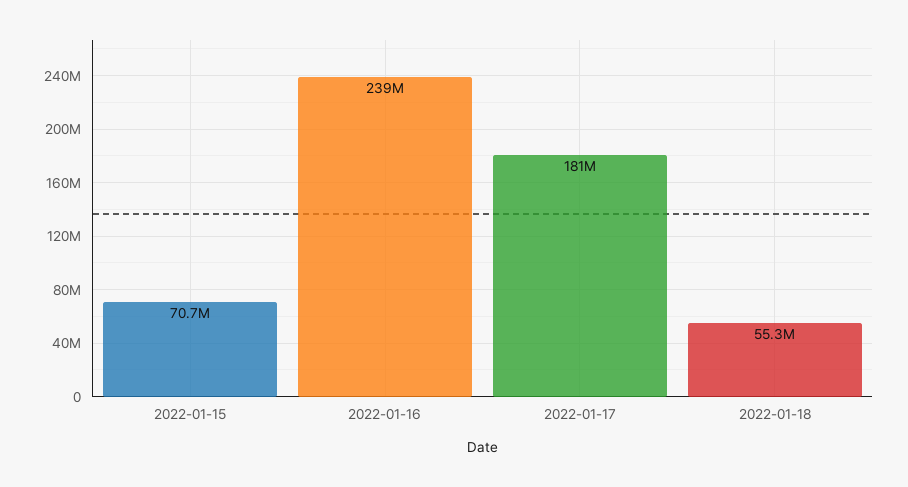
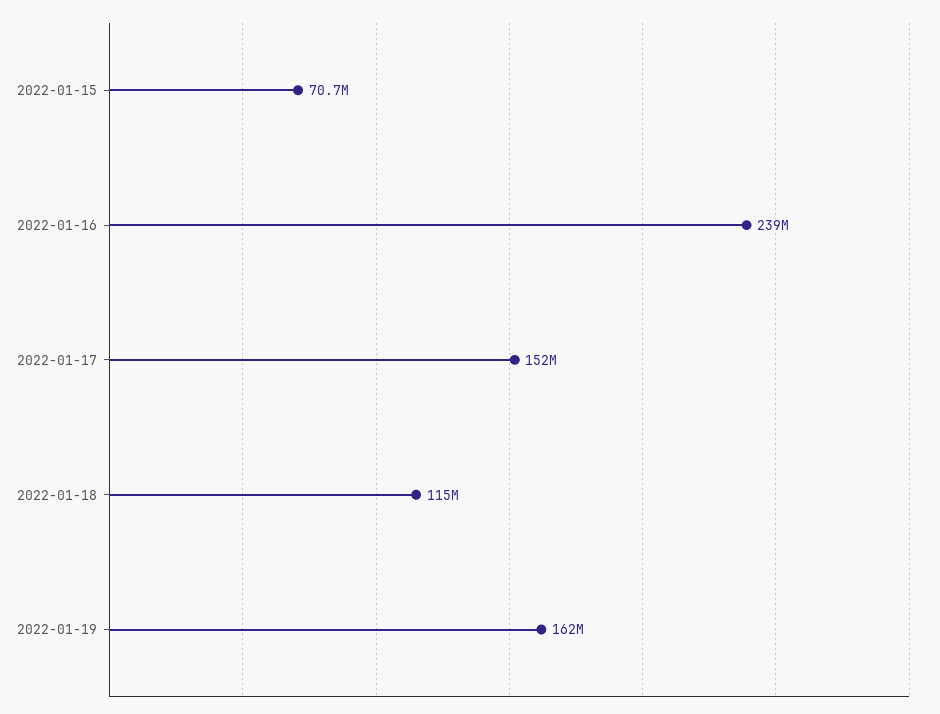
2022-01-17: 181000000 -> 152000000
2022-01-18: 55300000 -> 115000000
2022-01-19: none -> 162000000

